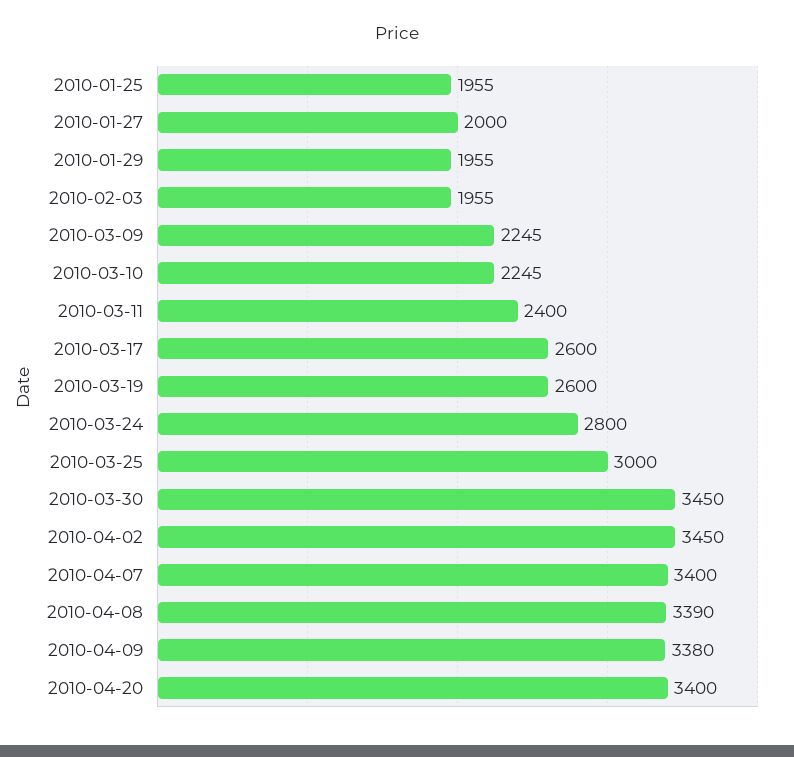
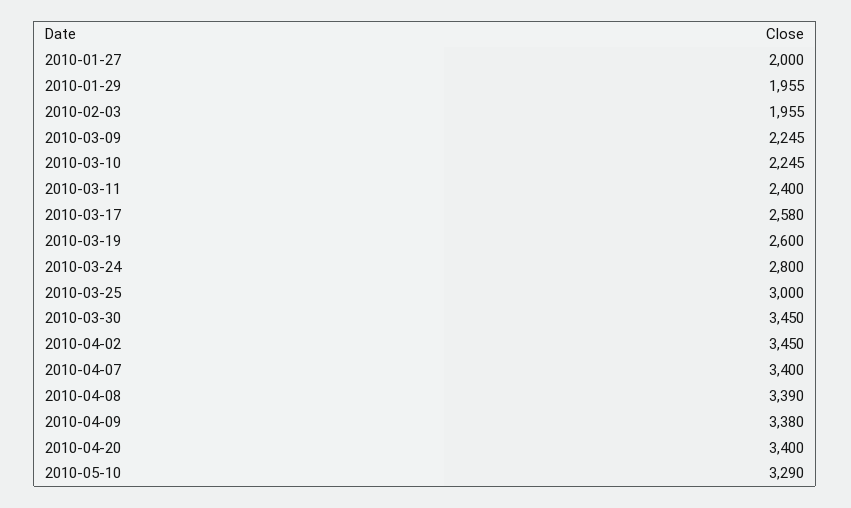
2010-01-25: 1955 -> none
2010-03-17: 2600 -> 2580
2010-05-10: none -> 3290

